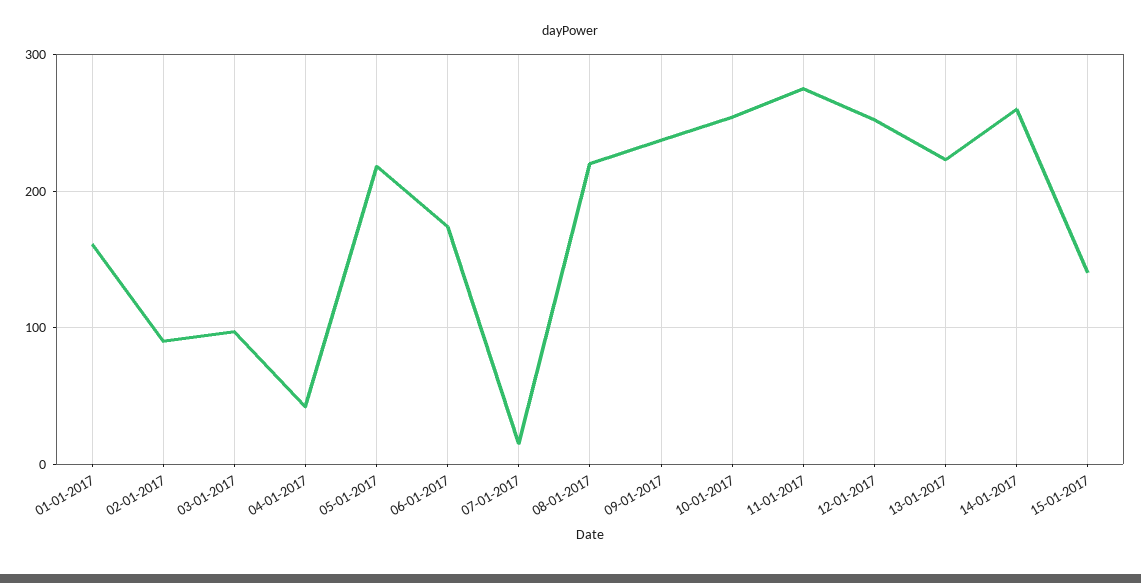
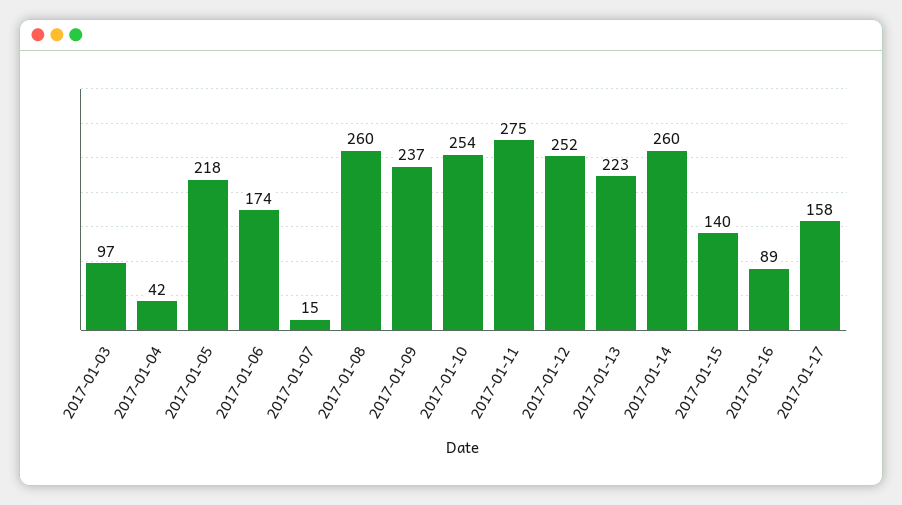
01-01-2017: 160 -> none
02-01-2017: 90 -> none
08-01-2017: 220 -> 260
2017-01-16: none -> 89
2017-01-17: none -> 158

